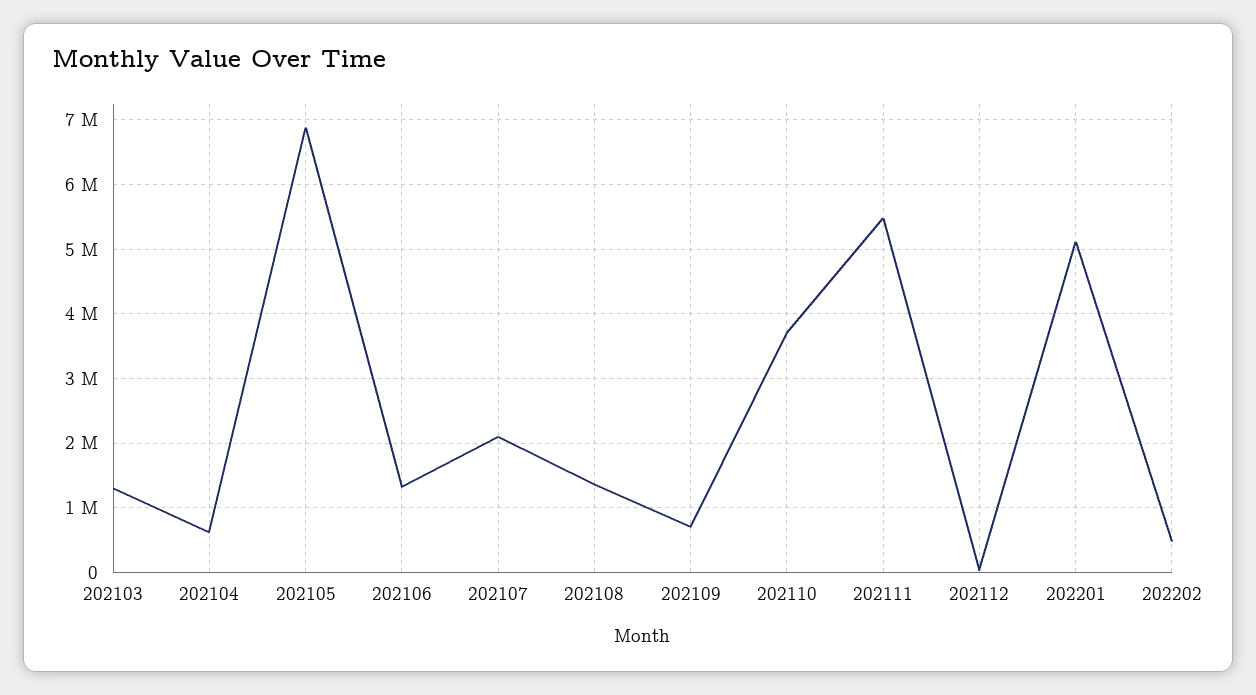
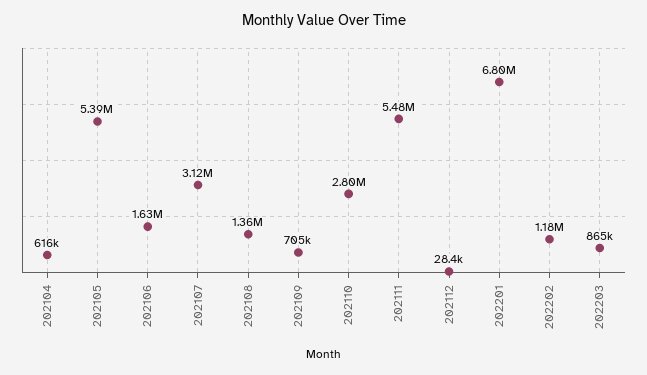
202103: 1300000 -> none
202105: 6900000 -> 5390000
202106: 1300000 -> 1630000
202107: 2100000 -> 3120000
202110: 3700000 -> 2800000
202201: 5100000 -> 6800000
202202: 500000 -> 1180000
202203: none -> 865000

